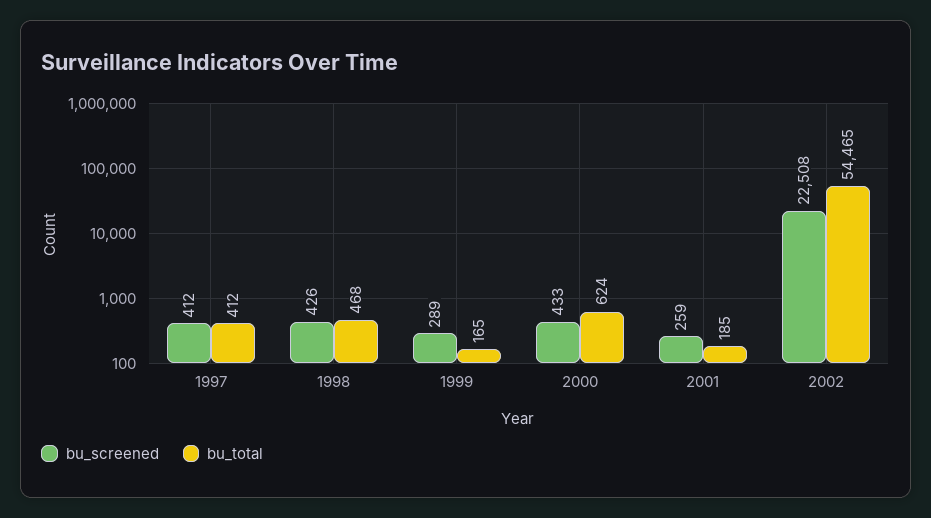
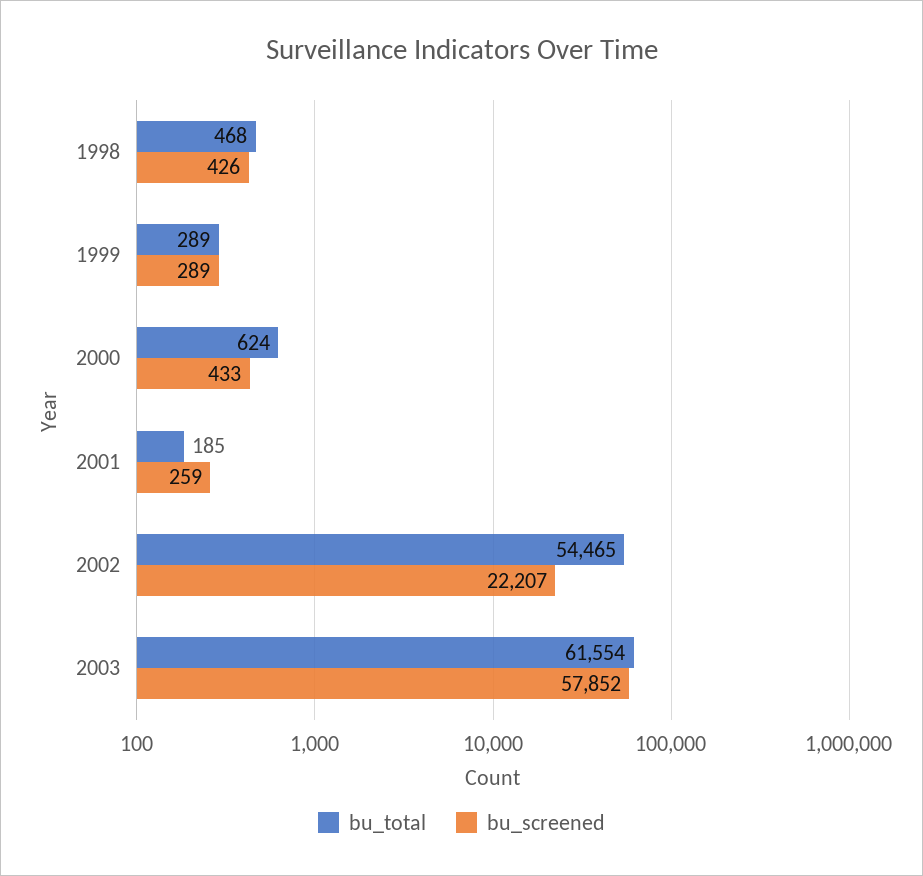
bu_screened, 1997: 412 -> none
bu_total, 1997: 412 -> none
bu_total, 1999: 165 -> 289
bu_screened, 2002: 22508 -> 22207
bu_total, 2003: none -> 61554
bu_screened, 2003: none -> 57852

